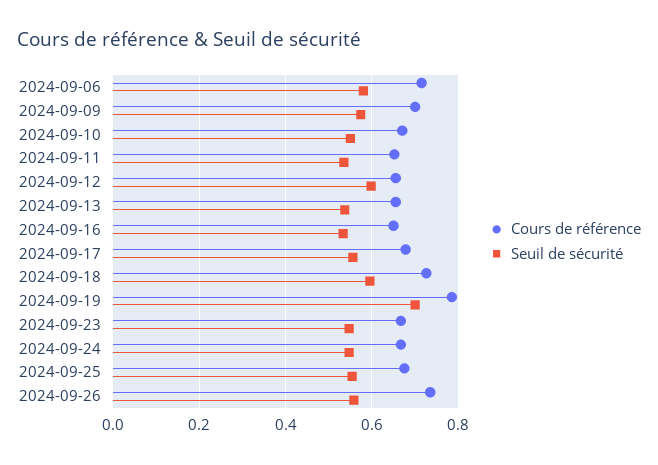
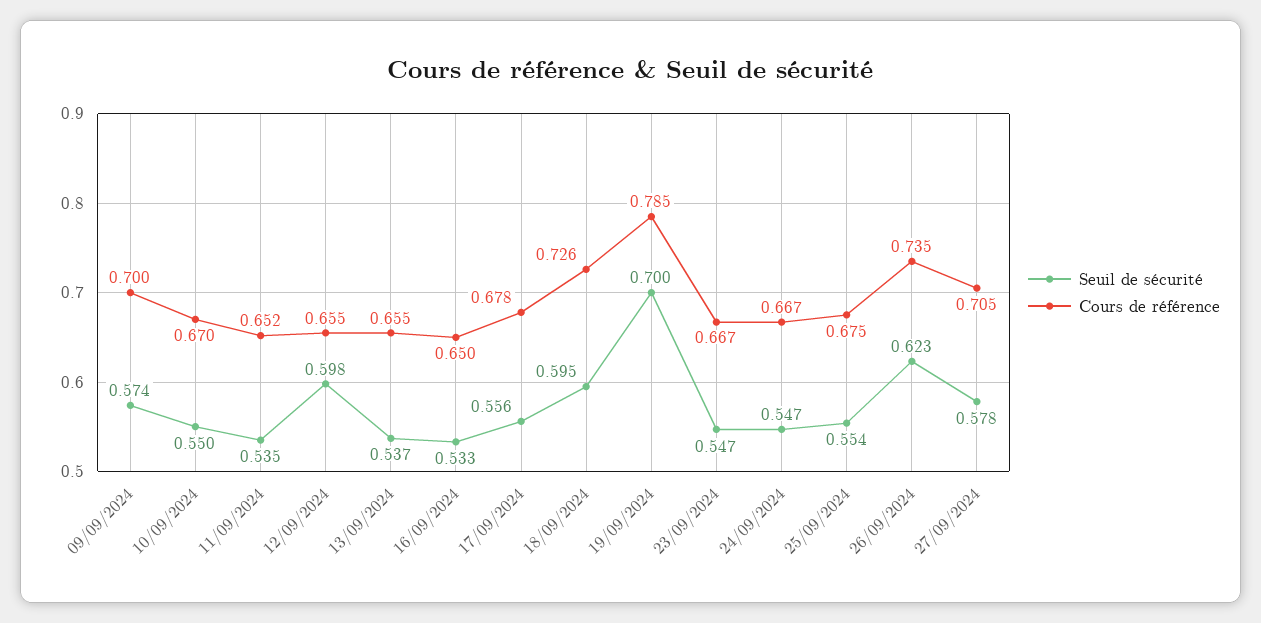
Cours de référence, 2024-09-06: 0.72 -> none
Seuil de sécurité, 2024-09-06: 0.58 -> none
Seuil de sécurité, 2024-09-26: 0.56 -> 0.623
Seuil de sécurité, 27/09/2024: none -> 0.578
Cours de référence, 27/09/2024: none -> 0.705

